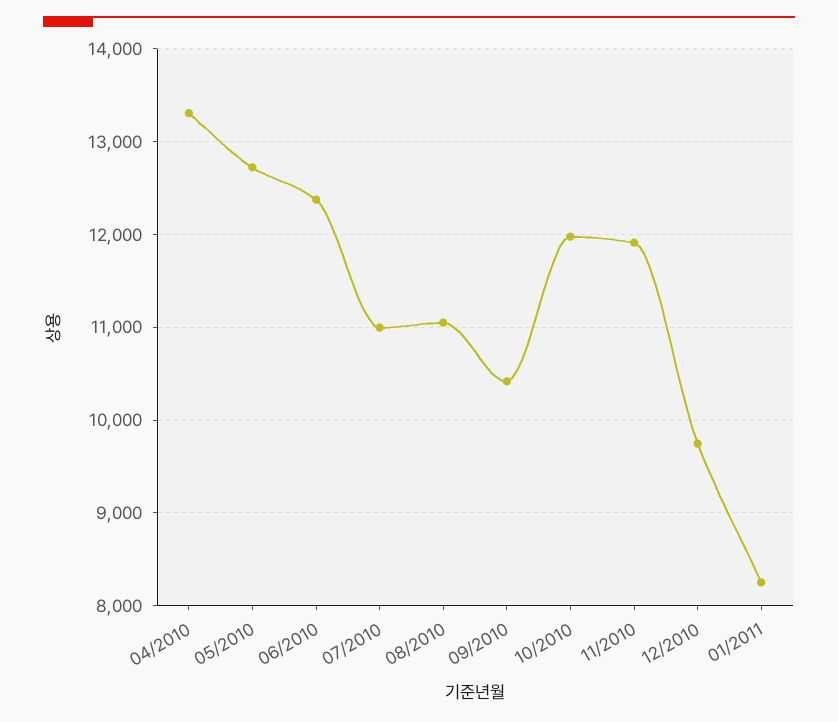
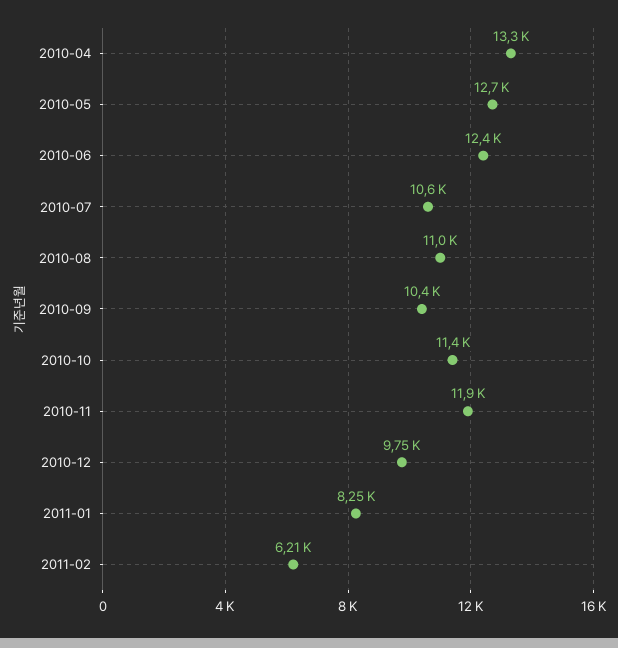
07/2010: 11000 -> 10600
10/2010: 12000 -> 11400
2011-02: none -> 6210

